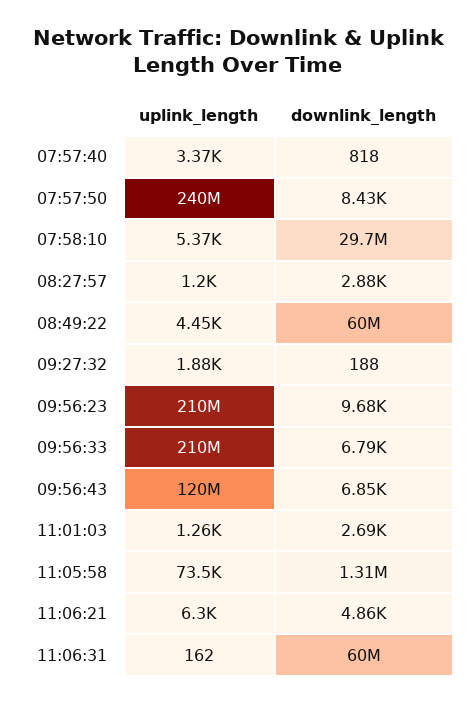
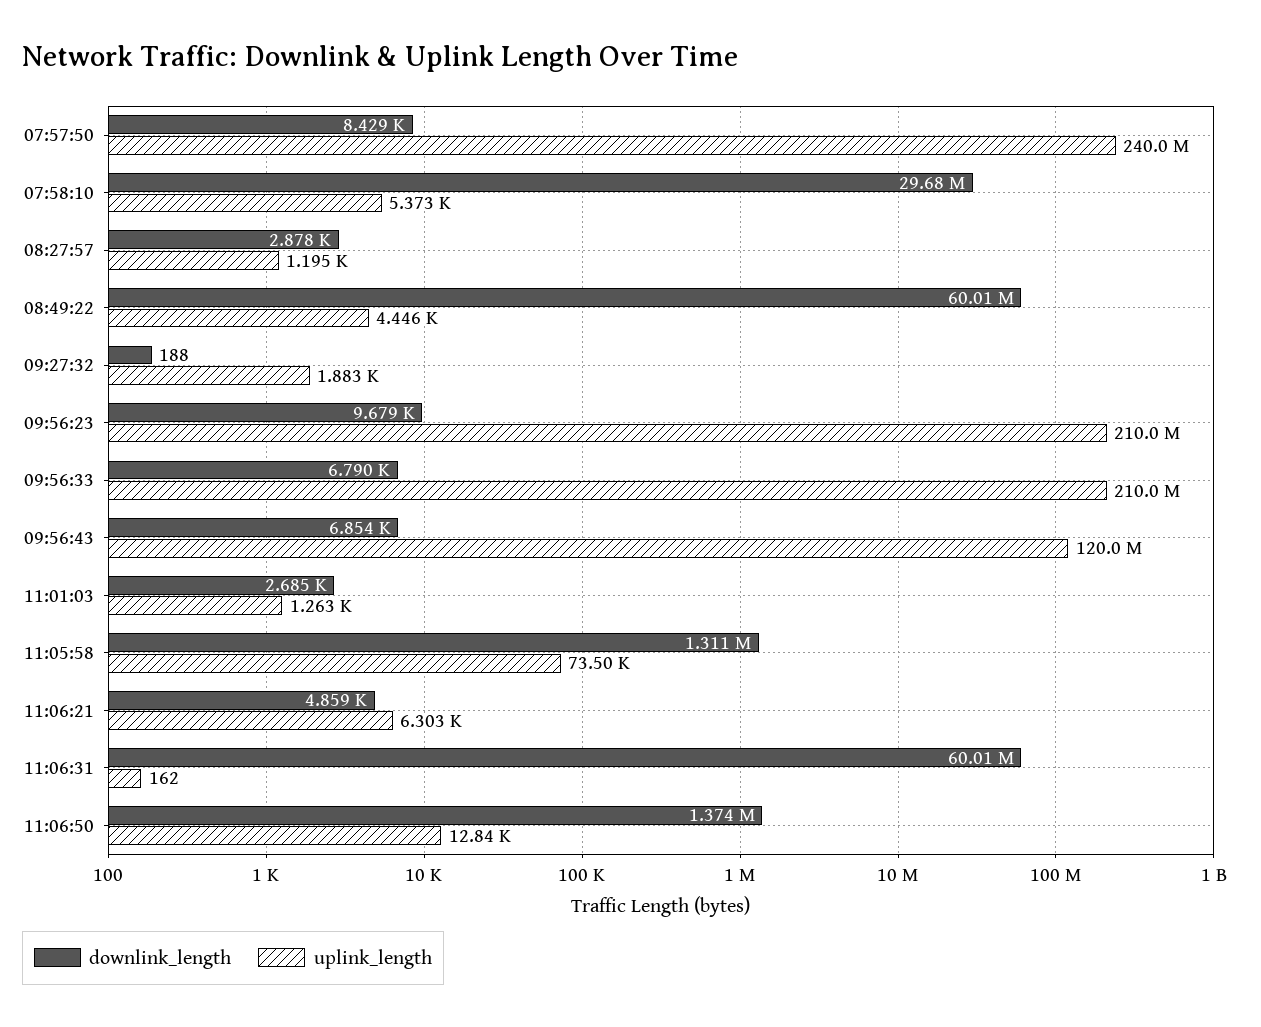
uplink_length, 07:57:40: 3370 -> none
downlink_length, 07:57:40: 818 -> none
downlink_length, 11:06:50: none -> 1374000
uplink_length, 11:06:50: none -> 12840

